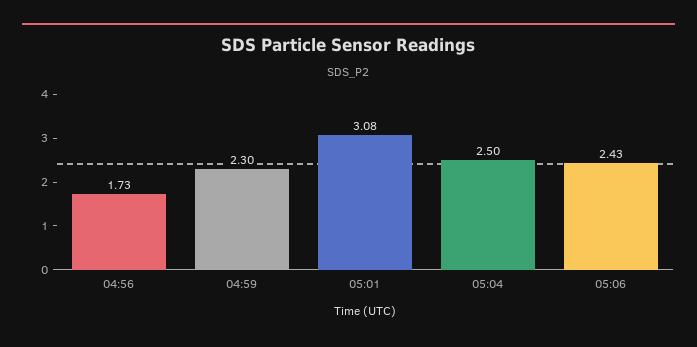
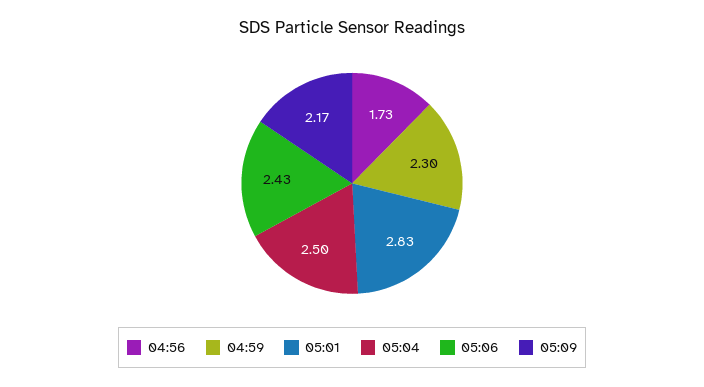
05:01: 3.08 -> 2.83
05:09: none -> 2.17

